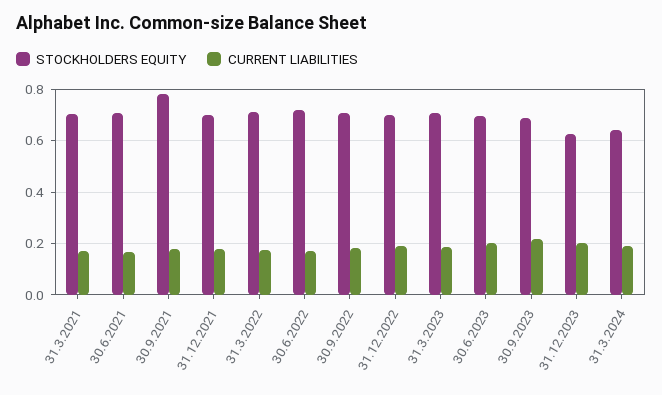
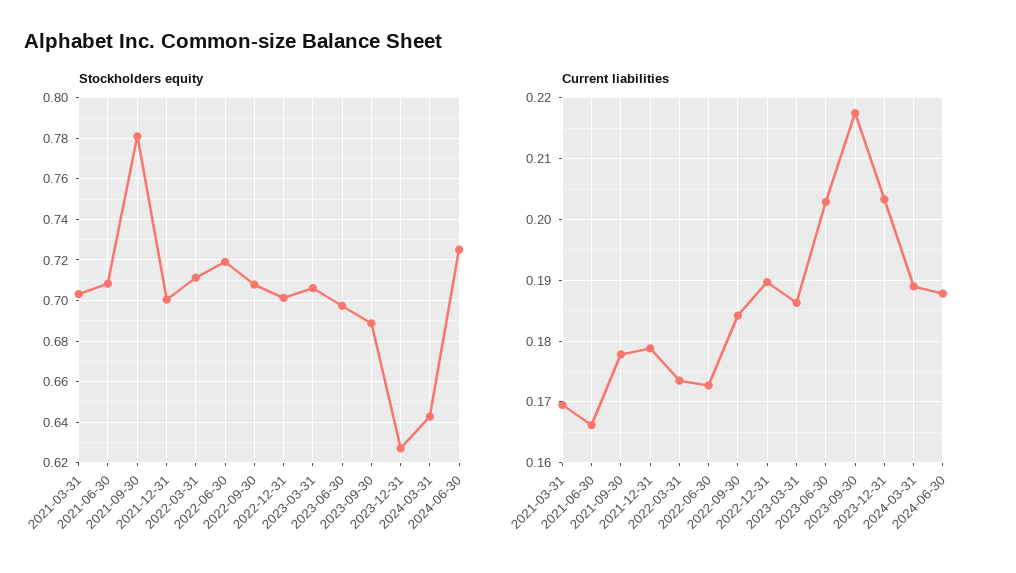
STOCKHOLDERS EQUITY, 2024-06-30: none -> 0.725
CURRENT LIABILITIES, 2024-06-30: none -> 0.188

